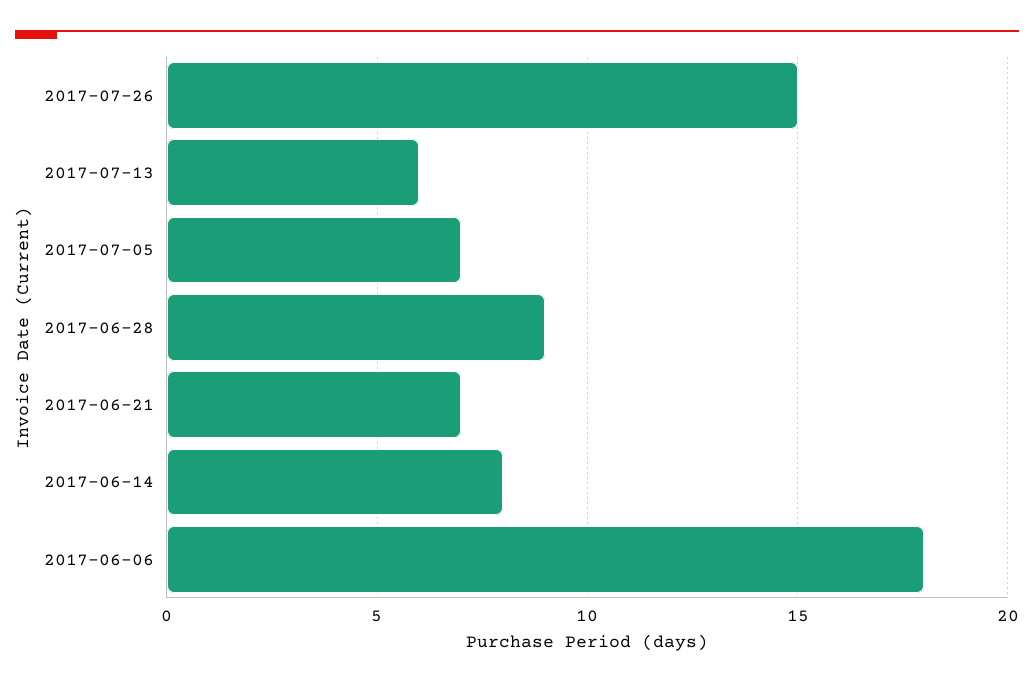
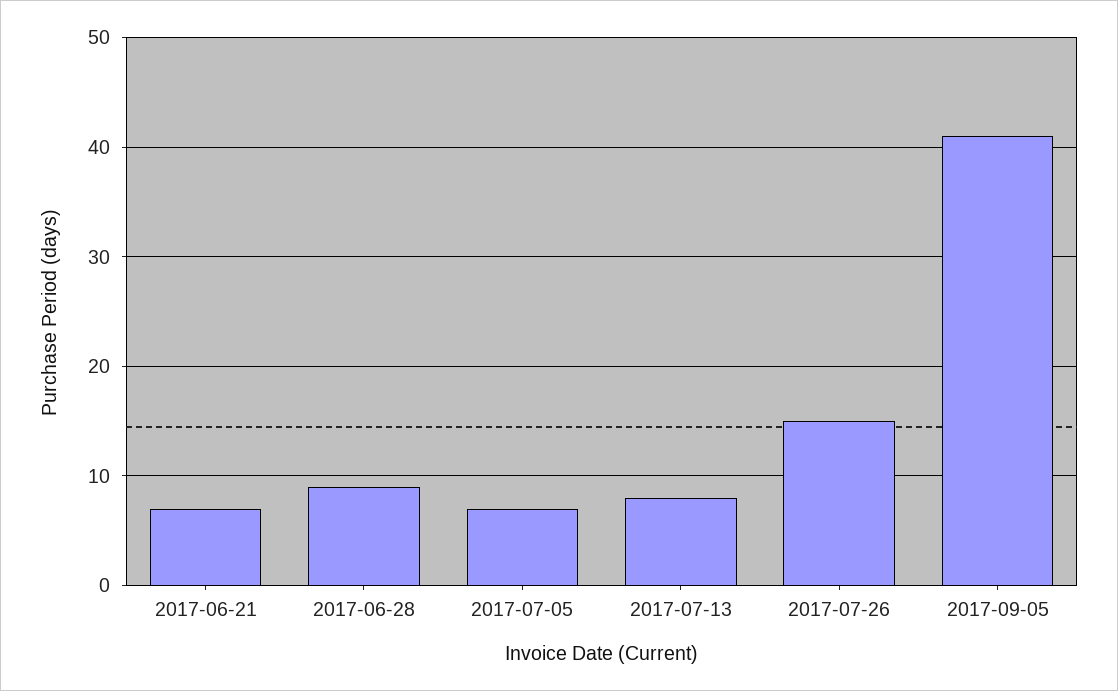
2017-07-13: 6 -> 8
2017-06-14: 8 -> none
2017-06-06: 18 -> none
2017-09-05: none -> 41

